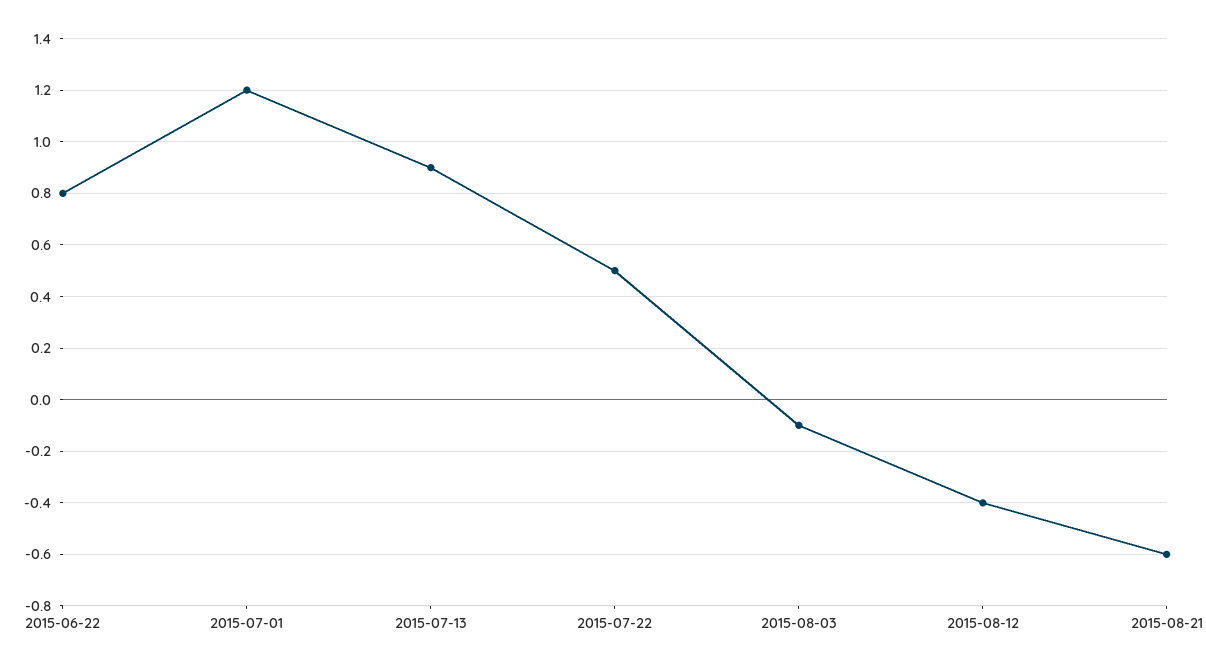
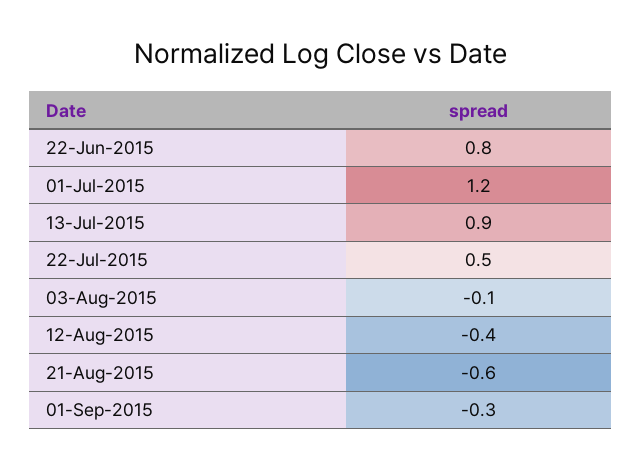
01-Sep-2015: none -> -0.3

